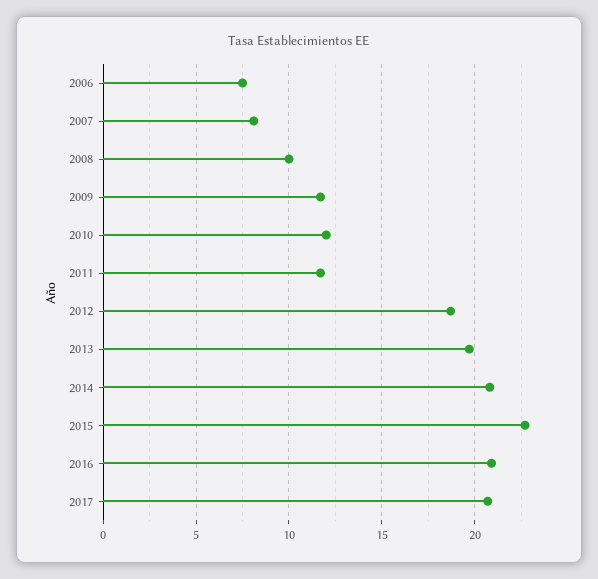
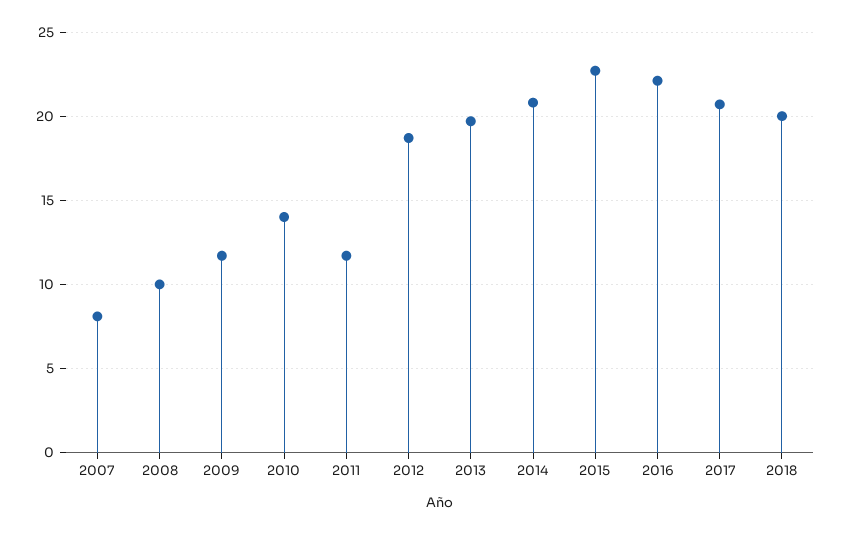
2006: 7.5 -> none
2010: 12 -> 14
2016: 21 -> 22
2018: none -> 20

